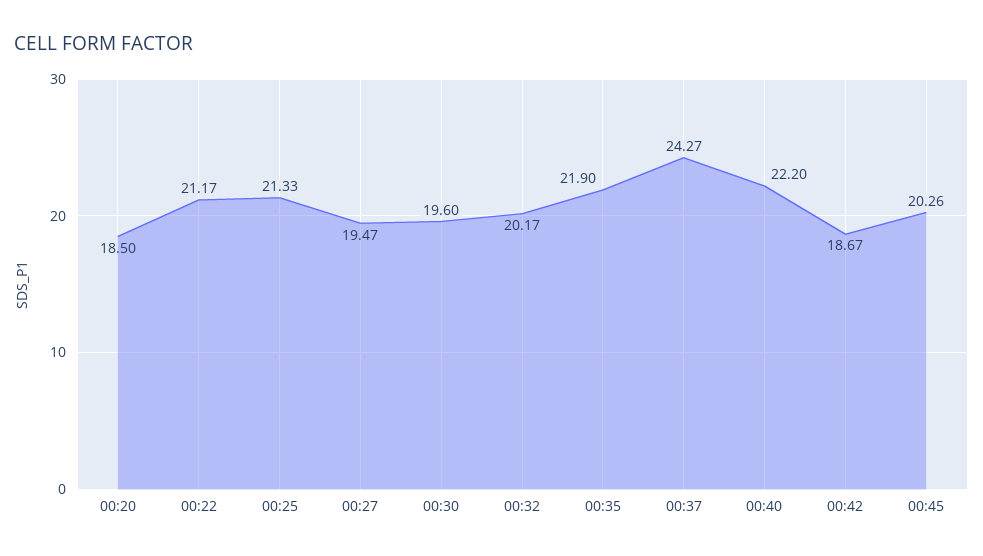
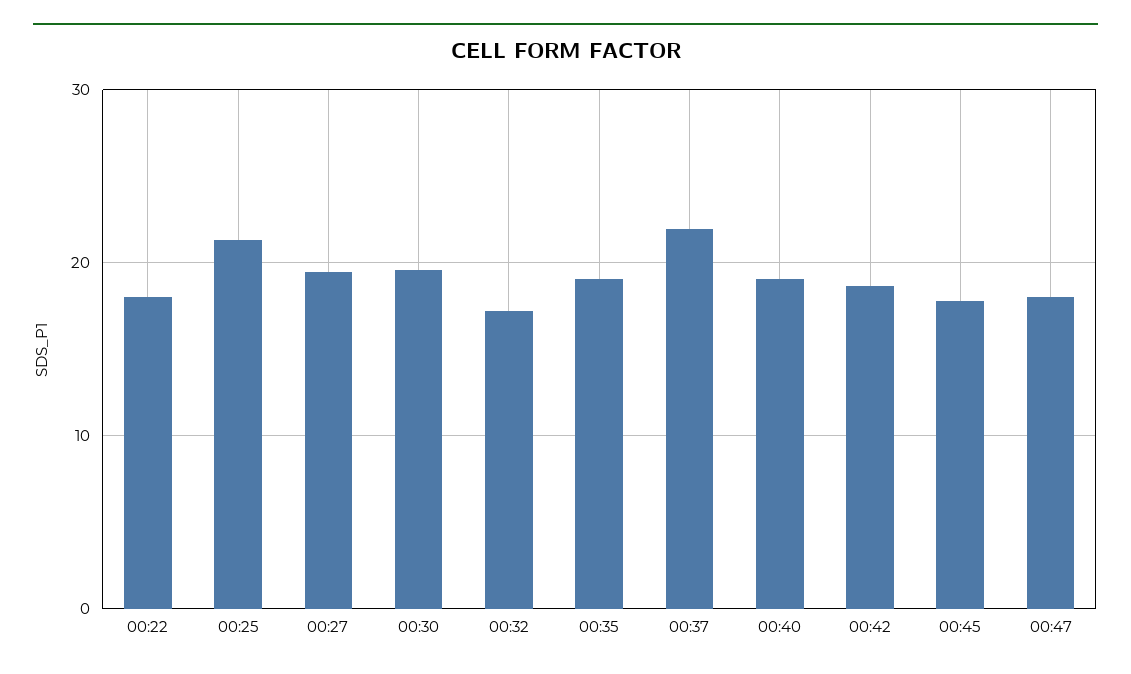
00:20: 18.5 -> none
00:22: 21.17 -> 18
00:32: 20.17 -> 17
00:35: 21.9 -> 19
00:37: 24.27 -> 22
00:40: 22.2 -> 19
00:45: 20.26 -> 18
00:47: none -> 18

